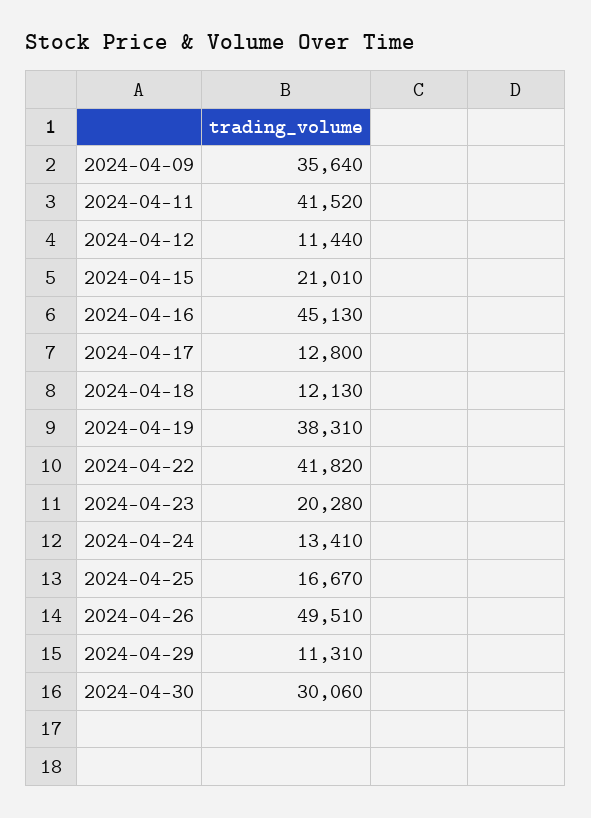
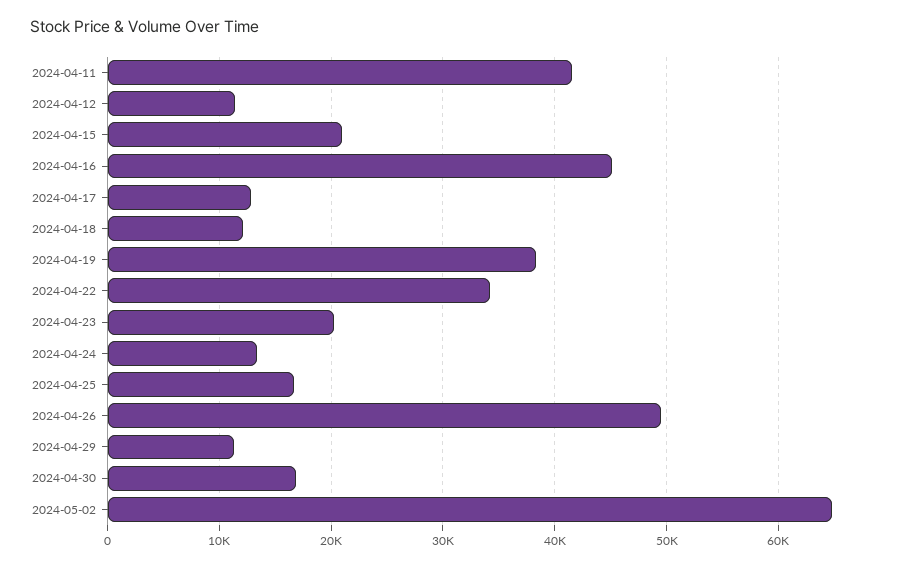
2024-04-09: 35640 -> none
2024-04-22: 41820 -> 34000
2024-04-30: 30060 -> 17000
2024-05-02: none -> 65000

